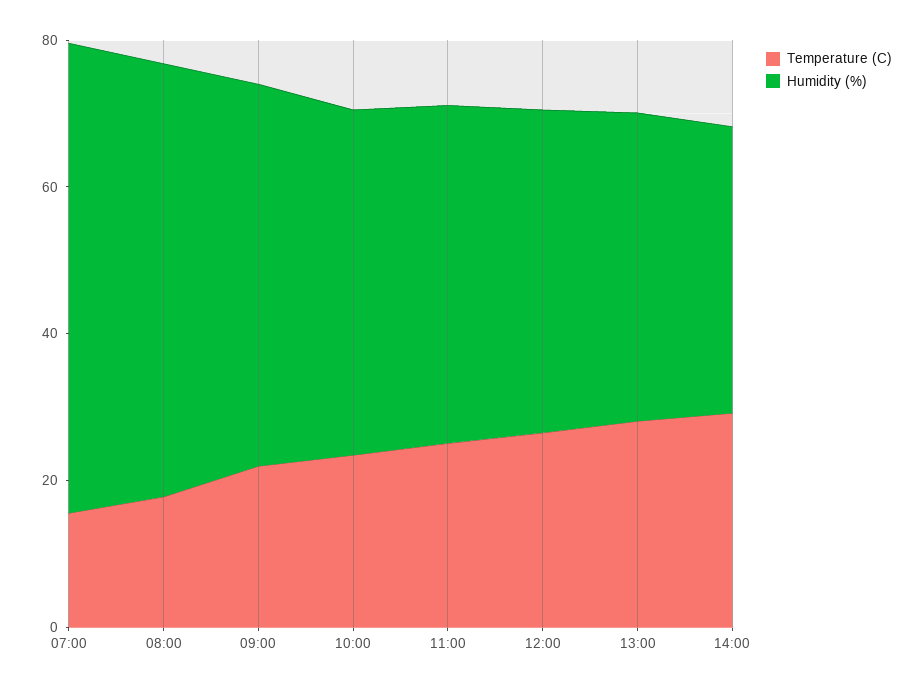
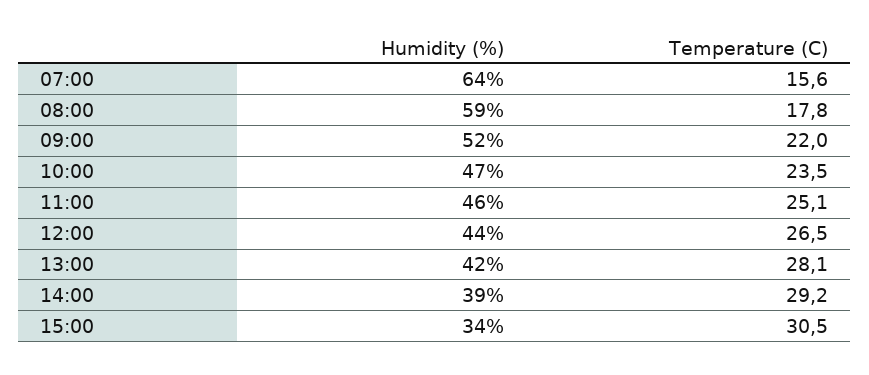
Humidity (%), 15:00: none -> 34
Temperature (C), 15:00: none -> 30.5

